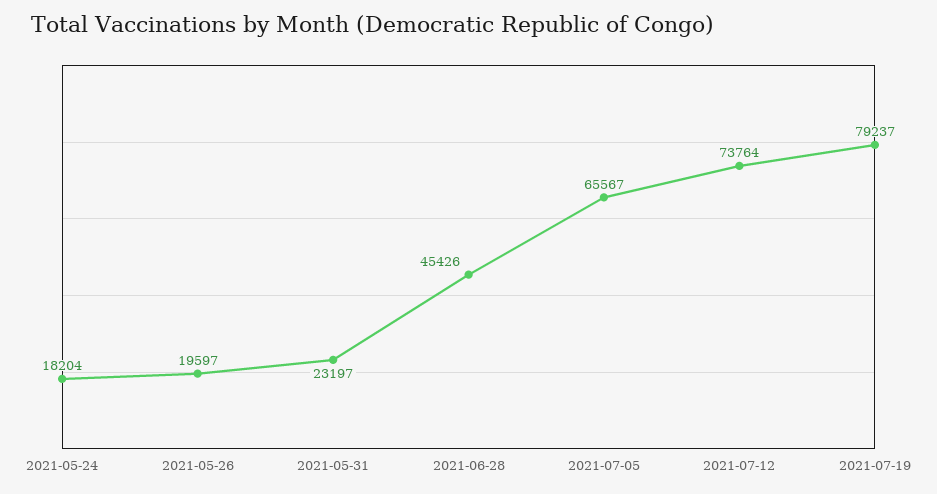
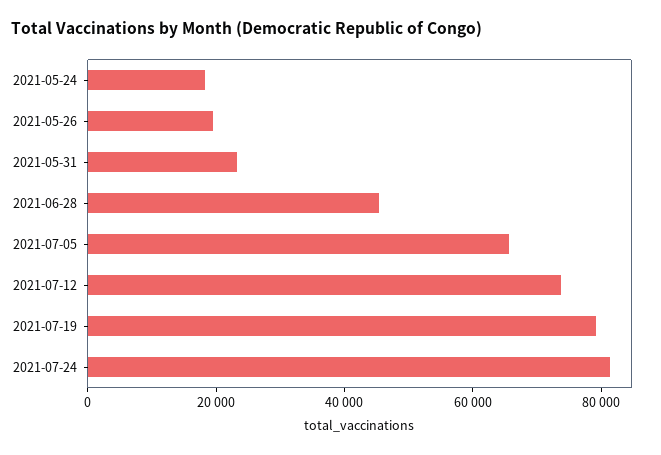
2021-07-24: none -> 80000

